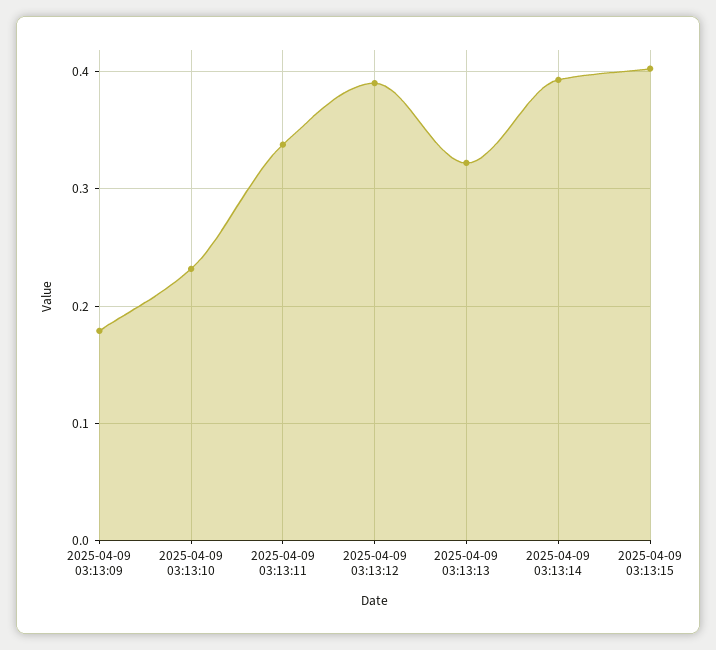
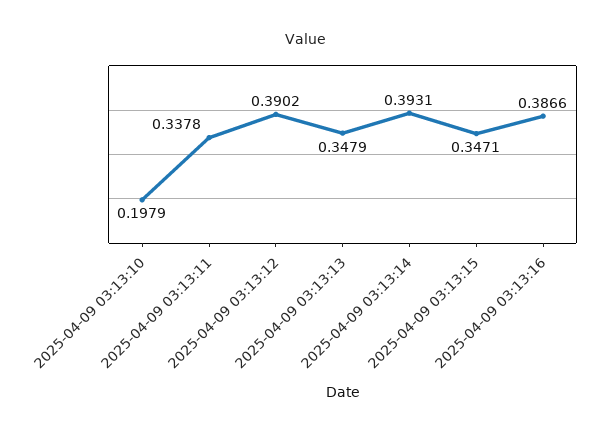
2025-04-09 03:13:09: 0.18 -> none
2025-04-09 03:13:10: 0.23 -> 0.1979
2025-04-09 03:13:13: 0.32 -> 0.3479
2025-04-09 03:13:15: 0.4 -> 0.3471
2025-04-09 03:13:16: none -> 0.3866

